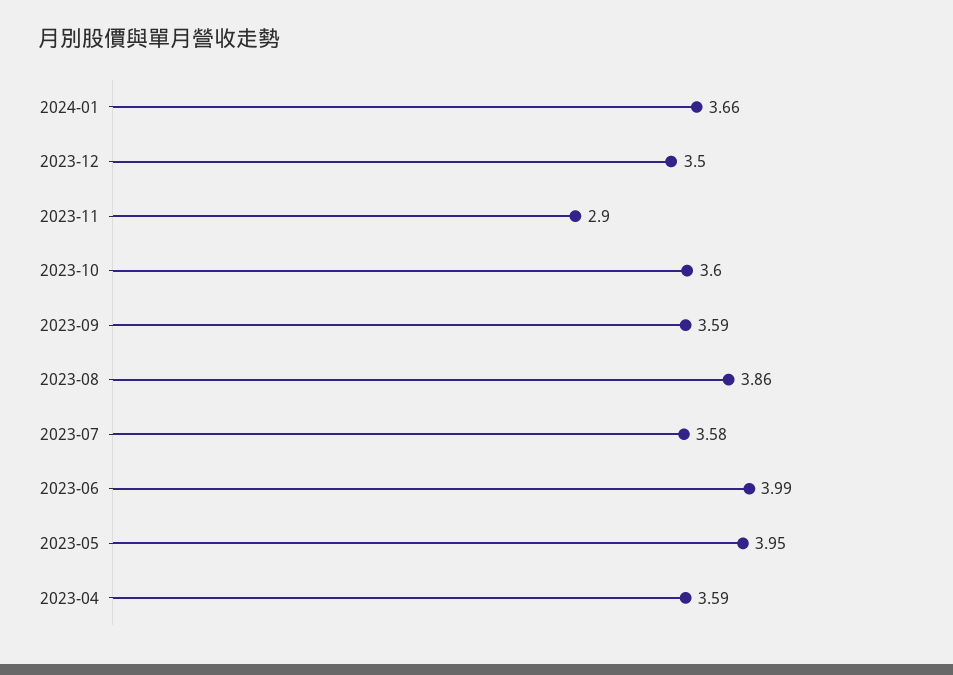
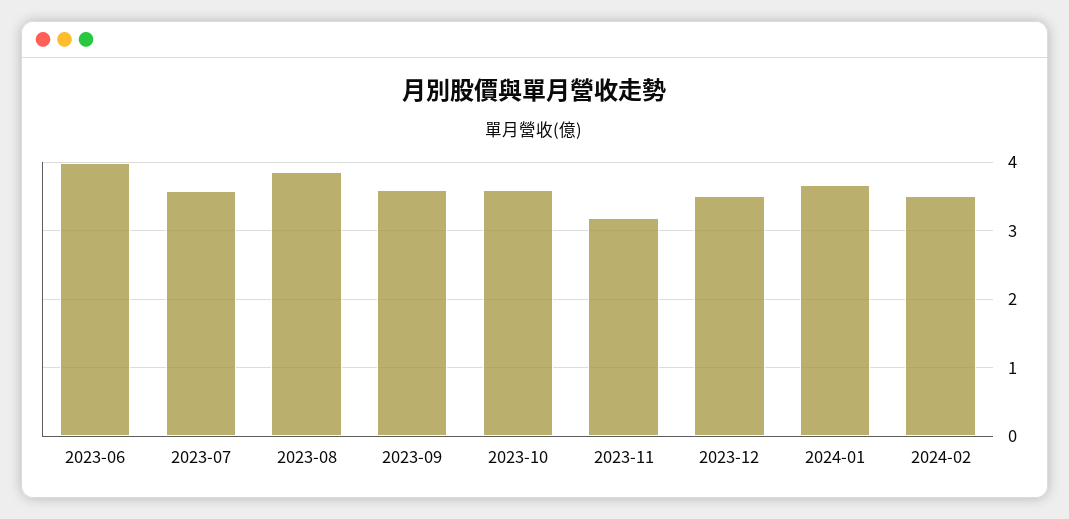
2023-11: 2.9 -> 3.2
2023-05: 3.95 -> none
2023-04: 3.59 -> none
2024-02: none -> 3.5

